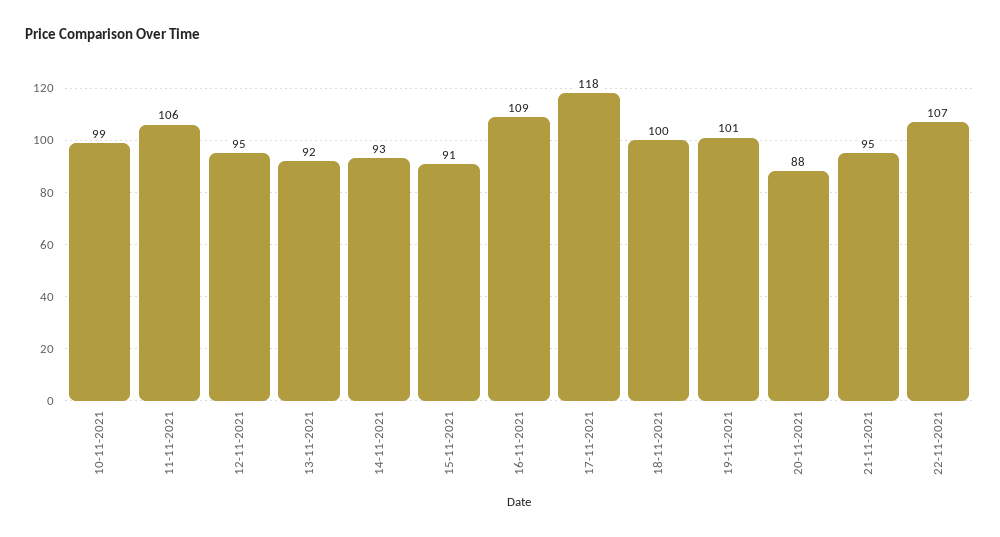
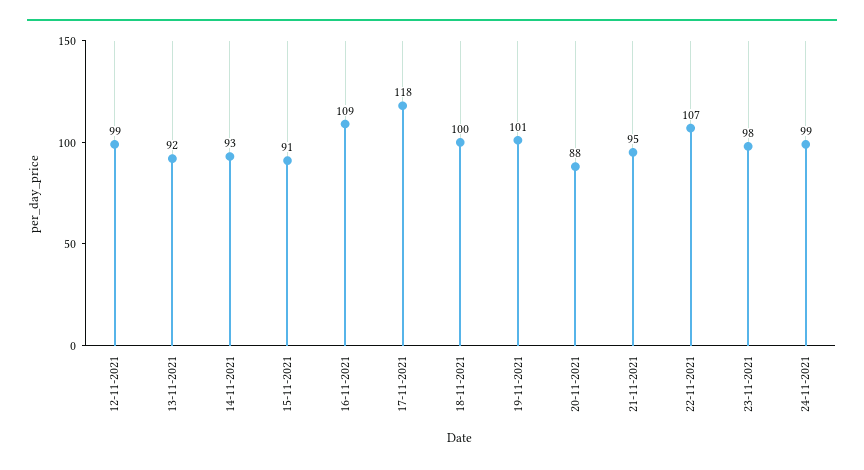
10-11-2021: 99 -> none
11-11-2021: 106 -> none
12-11-2021: 95 -> 99
23-11-2021: none -> 98
24-11-2021: none -> 99

